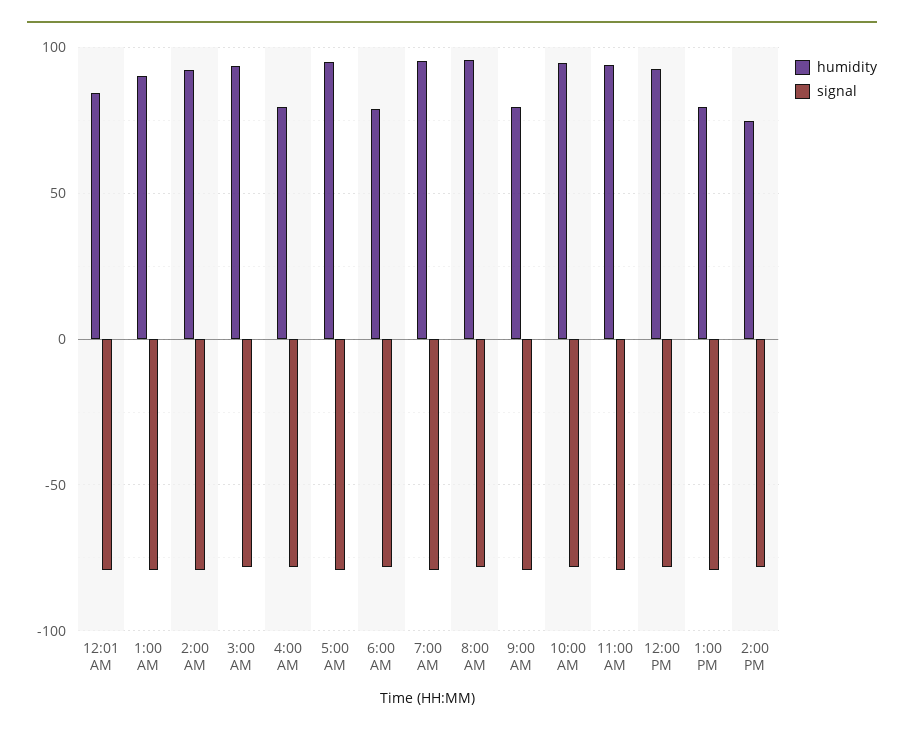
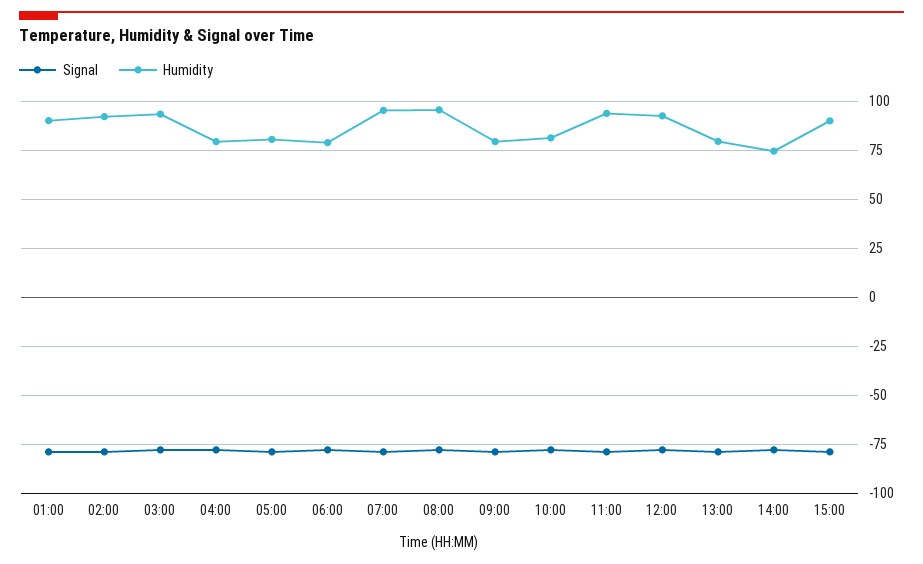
humidity, 12:01 AM: 85 -> none
signal, 12:01 AM: -80 -> none
humidity, 5:00 AM: 95 -> 80
humidity, 10:00 AM: 95 -> 80
signal, 15:00: none -> -80
humidity, 15:00: none -> 90

